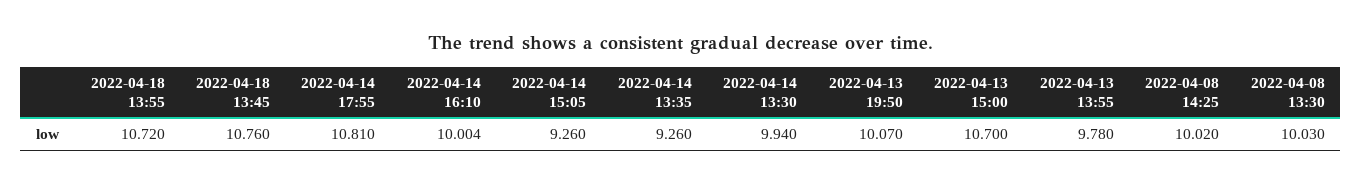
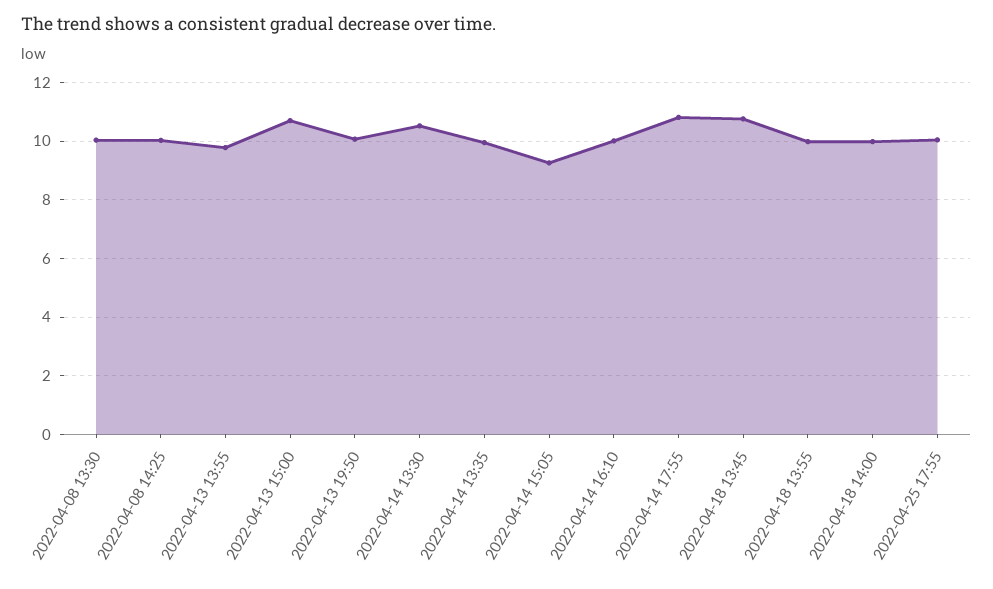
2022-04-18 13:55: 10.72 -> 10
2022-04-14 13:35: 9.26 -> 10
2022-04-14 13:30: 9.94 -> 10.5
2022-04-18 14:00: none -> 10
2022-04-25 17:55: none -> 10

